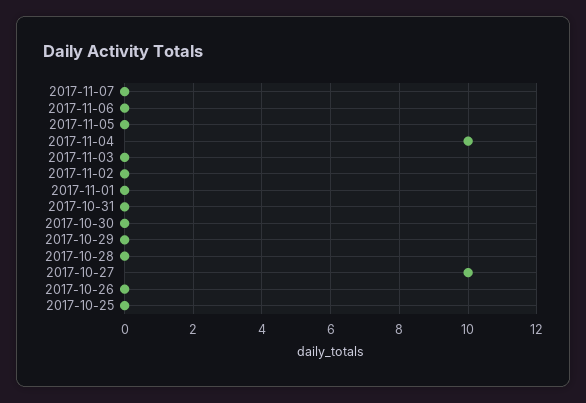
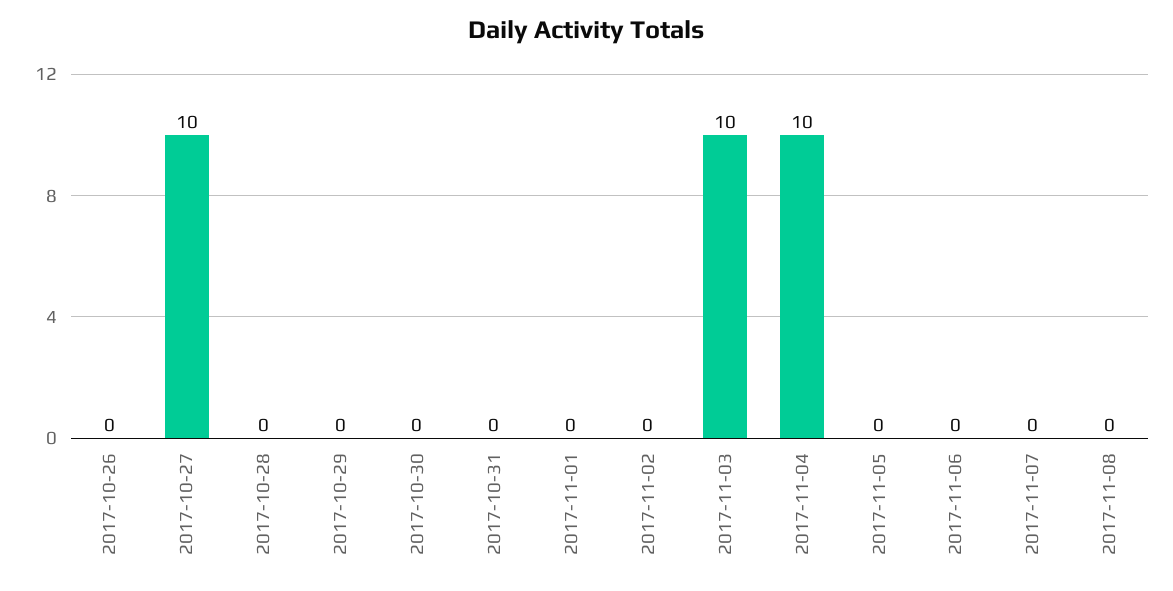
2017-11-03: 0 -> 10
2017-10-25: 0 -> none
2017-11-08: none -> 0

